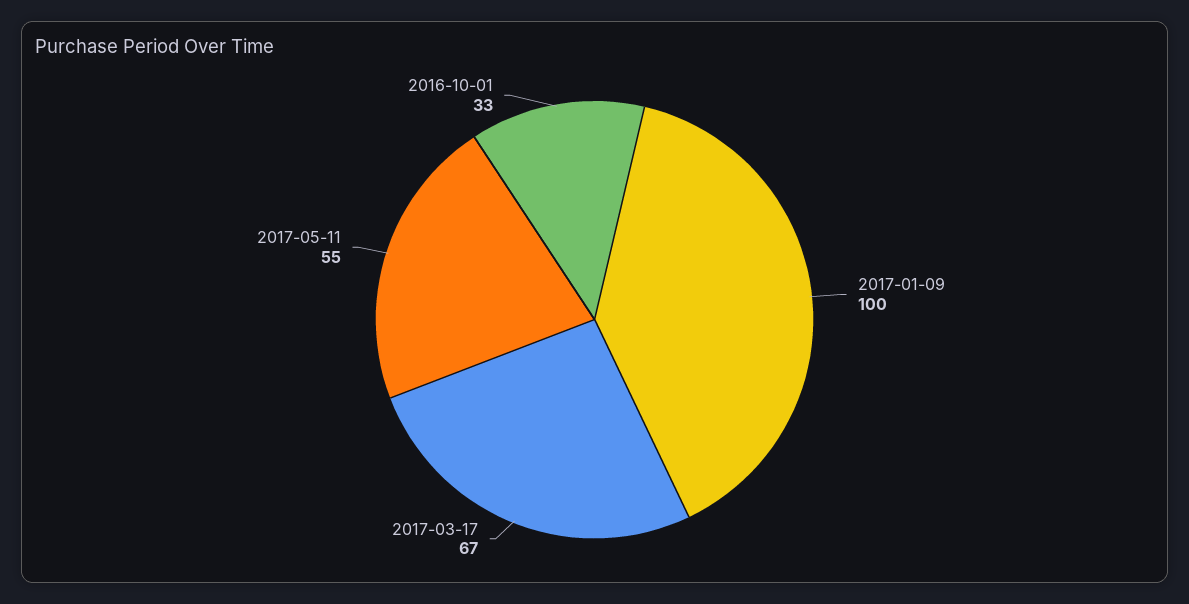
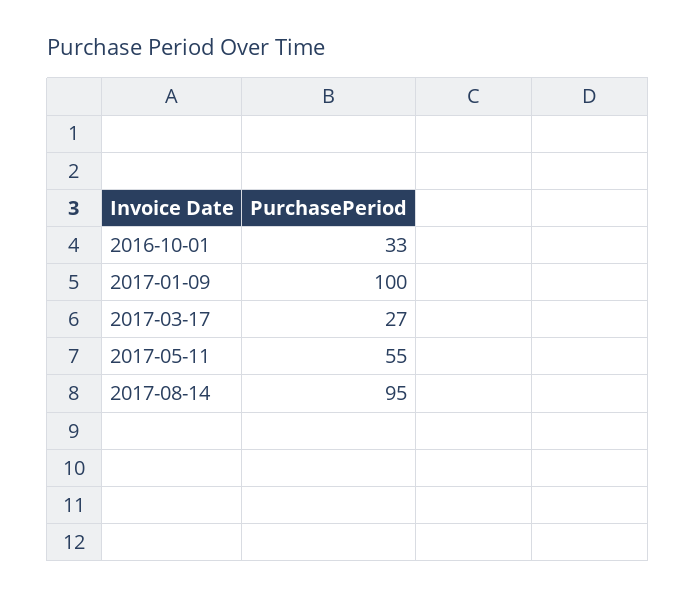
2017-03-17: 67 -> 27
2017-08-14: none -> 95

